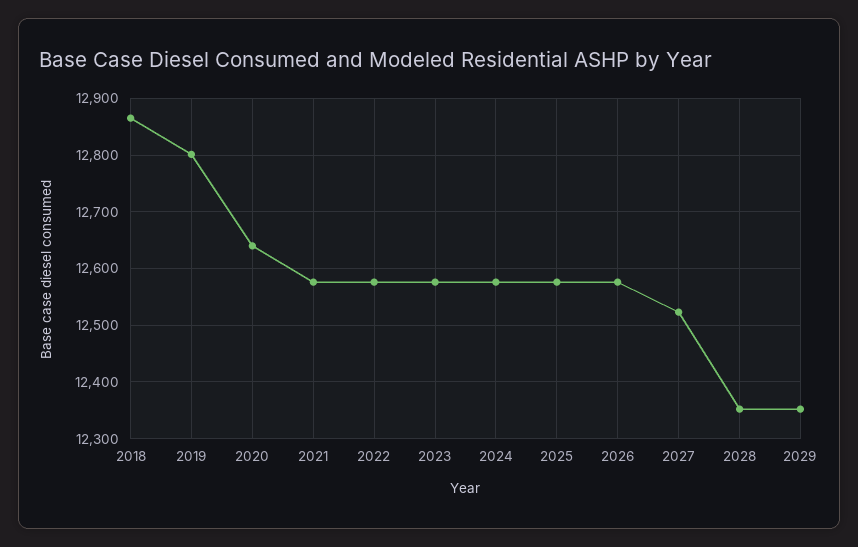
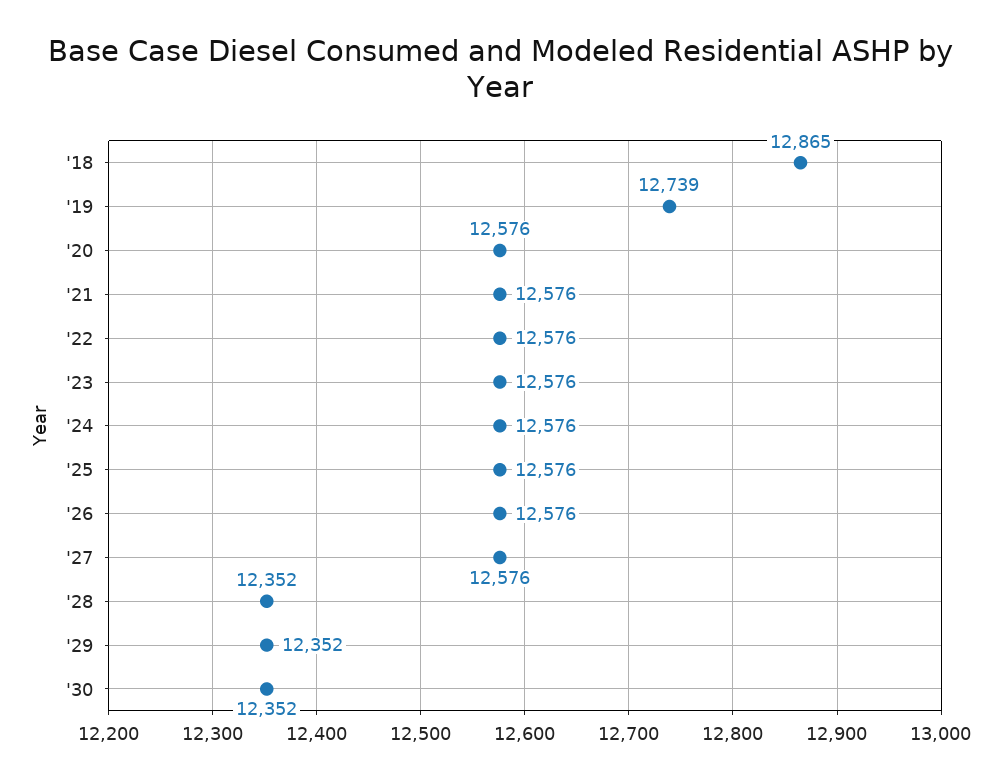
2019: 12800 -> 12739
2020: 12640 -> 12576
2027: 12520 -> 12576
'30: none -> 12352

